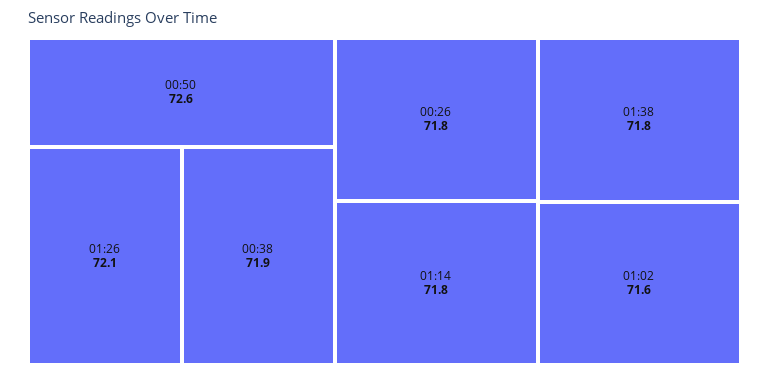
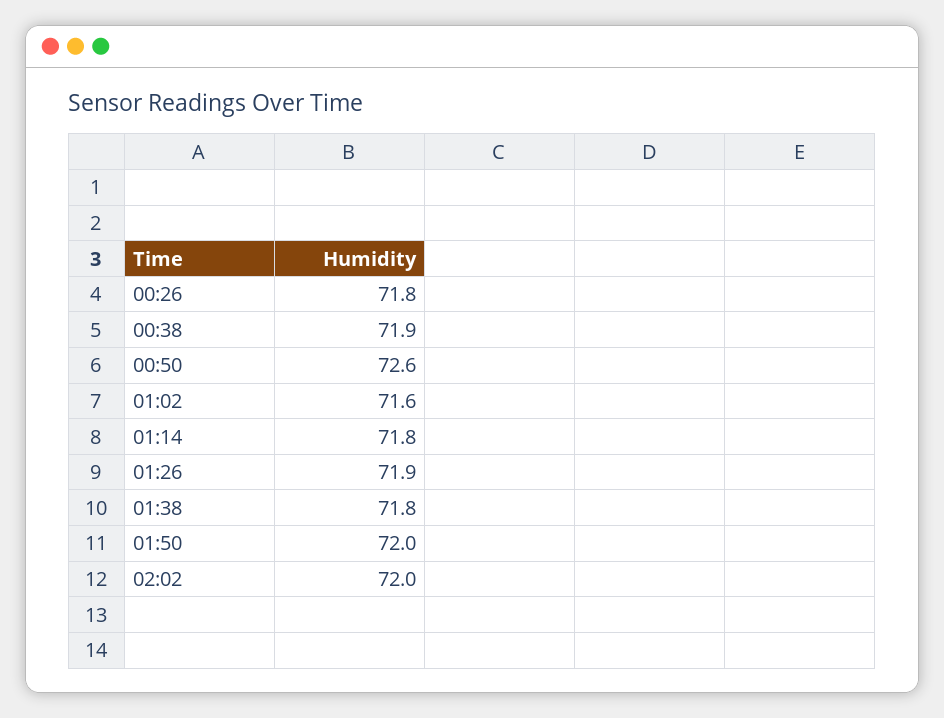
01:26: 72.1 -> 71.9
01:50: none -> 72
02:02: none -> 72

